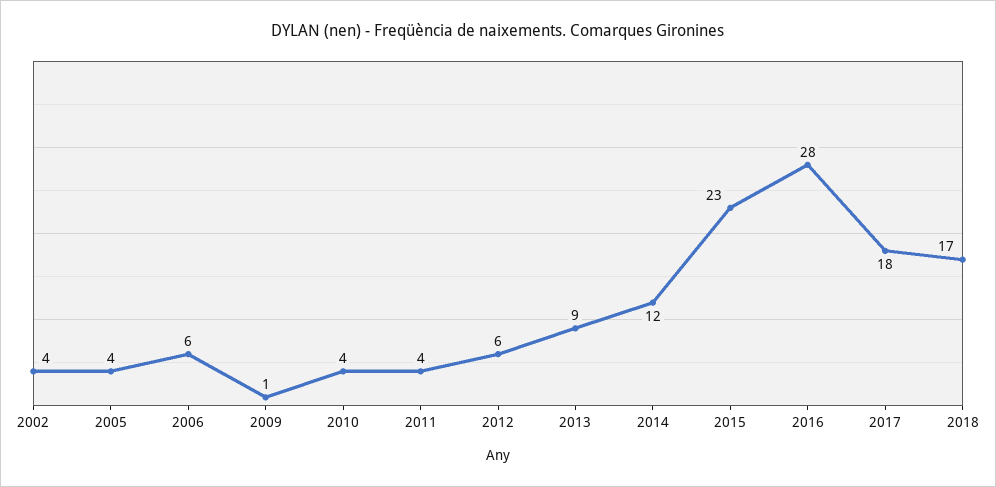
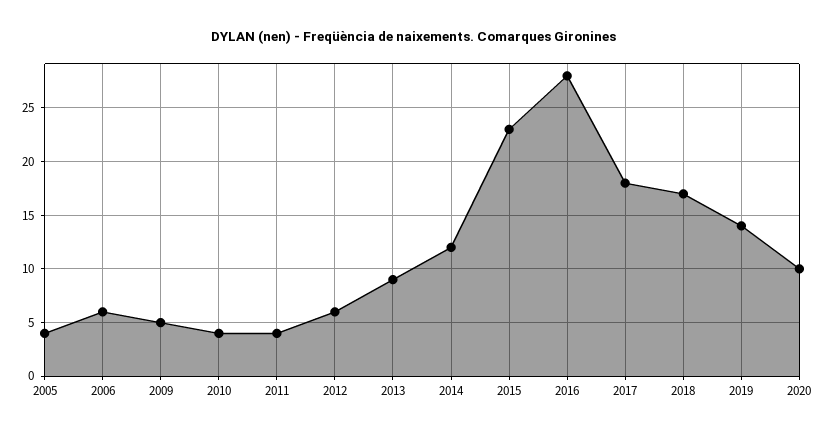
2002: 4 -> none
2009: 1 -> 5
2019: none -> 14
2020: none -> 10

